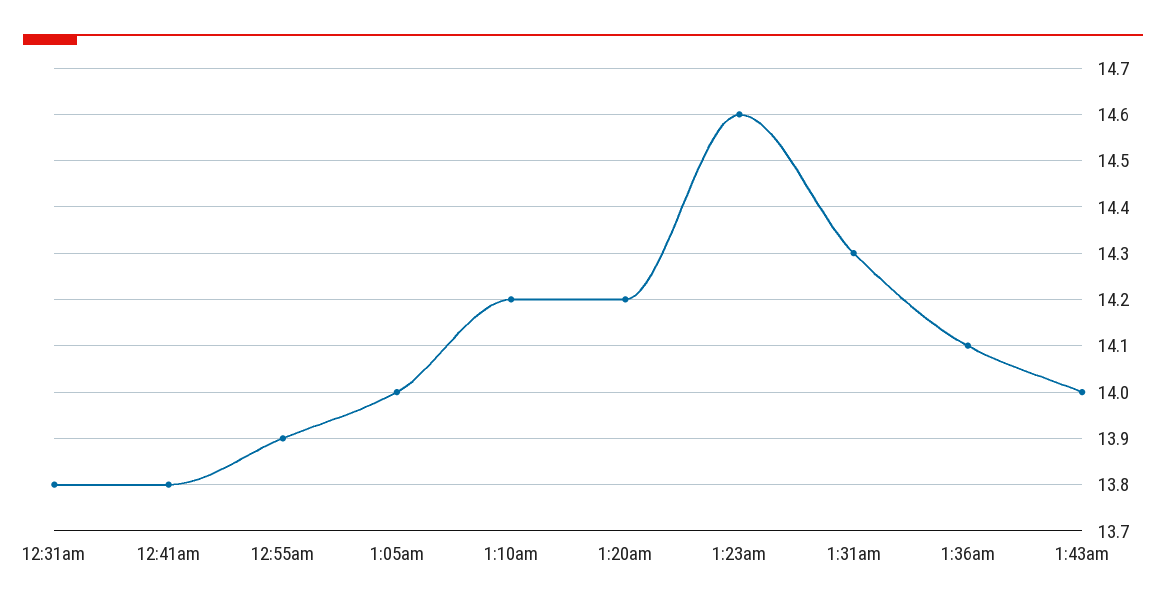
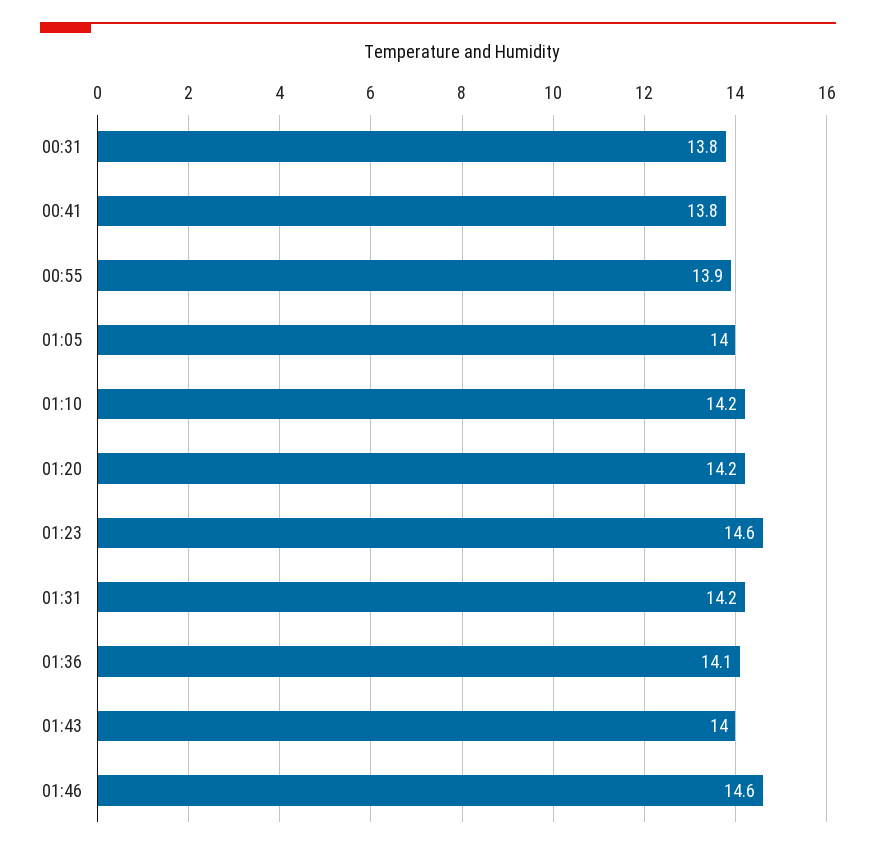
1:31am: 14.3 -> 14.2
01:46: none -> 14.6

